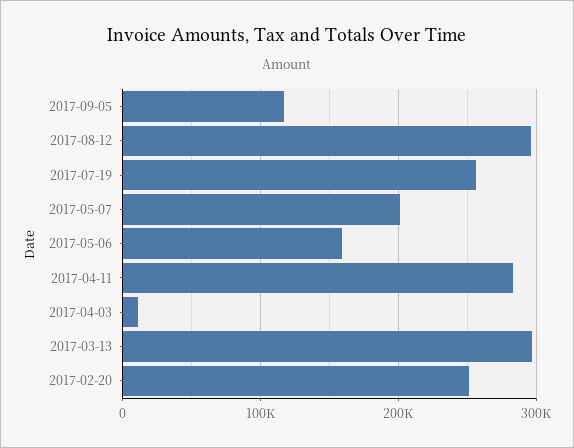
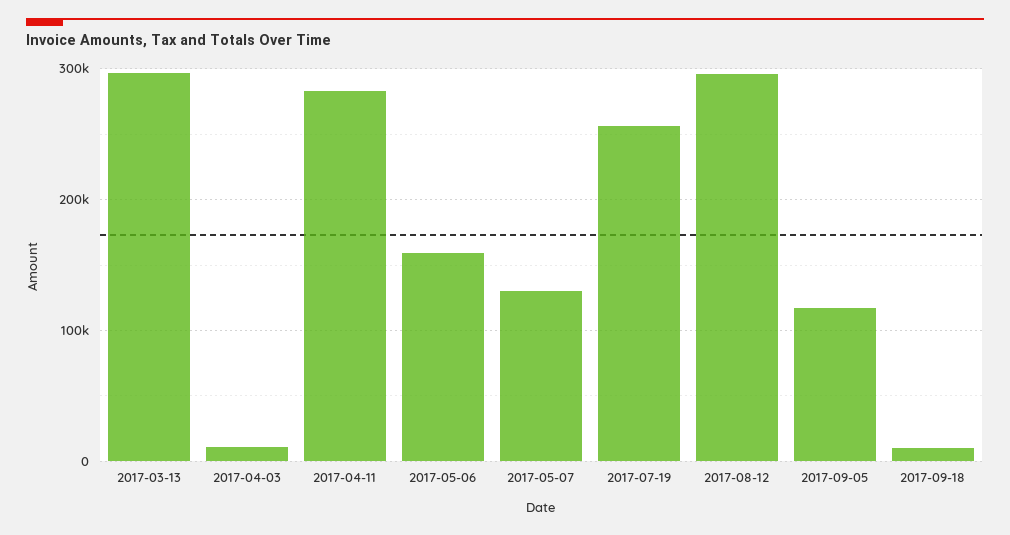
2017-05-07: 200000 -> 130000
2017-02-20: 250000 -> none
2017-09-18: none -> 10000

